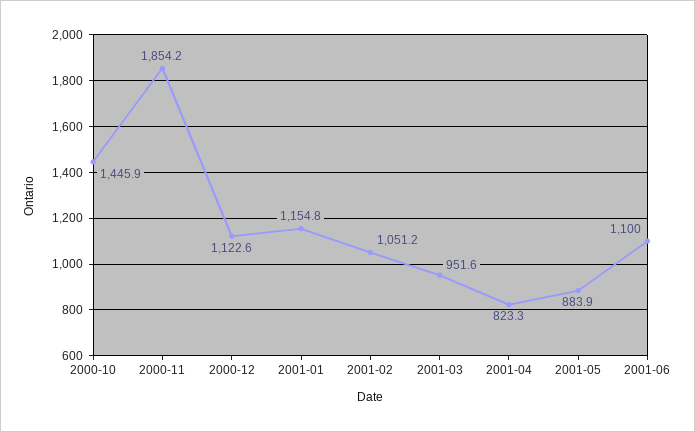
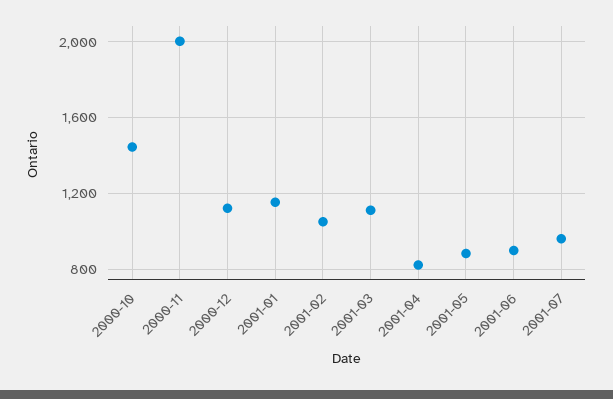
2000-11: 1854.2 -> 2000
2001-03: 951.6 -> 1100
2001-06: 1100 -> 900
2001-07: none -> 950

